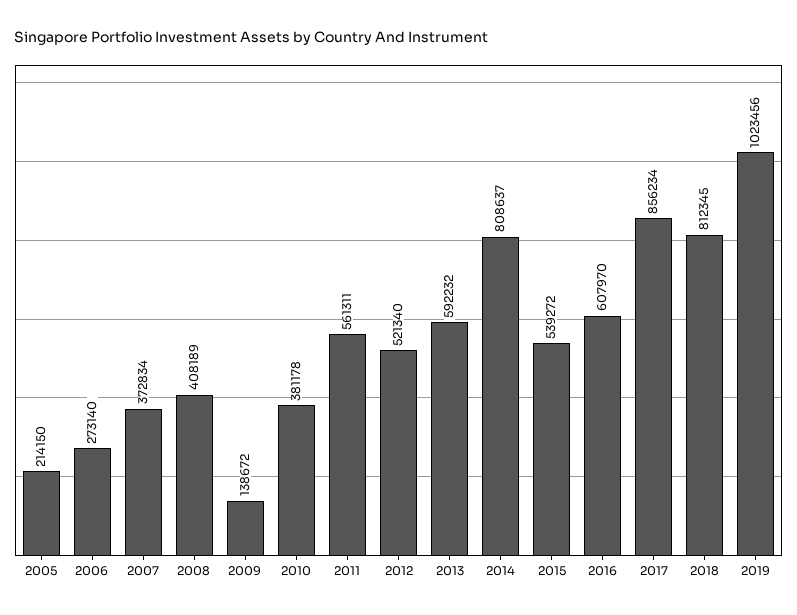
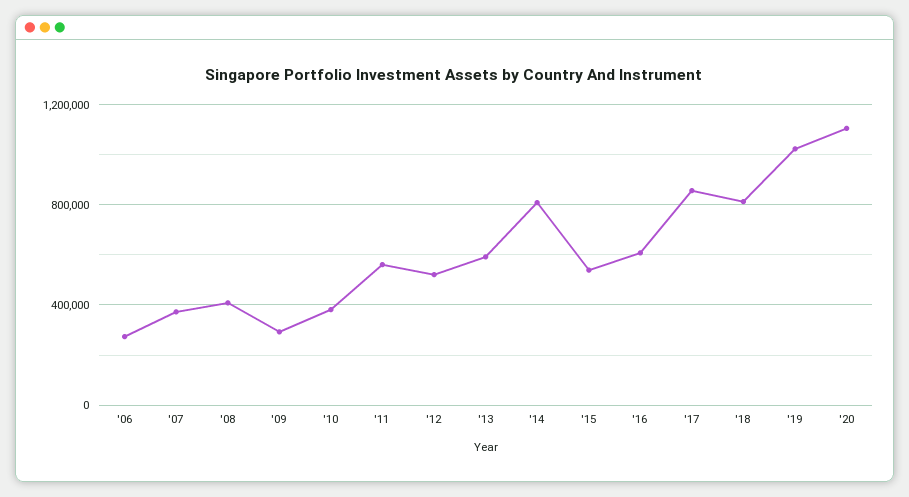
2005: 214150 -> none
2009: 138672 -> 300000
'20: none -> 1100000

